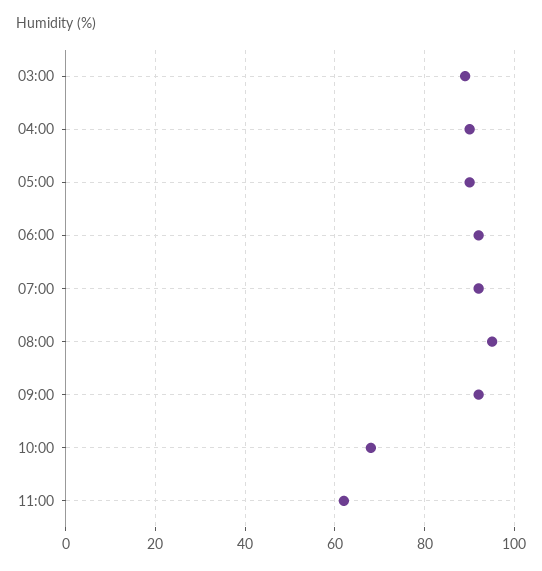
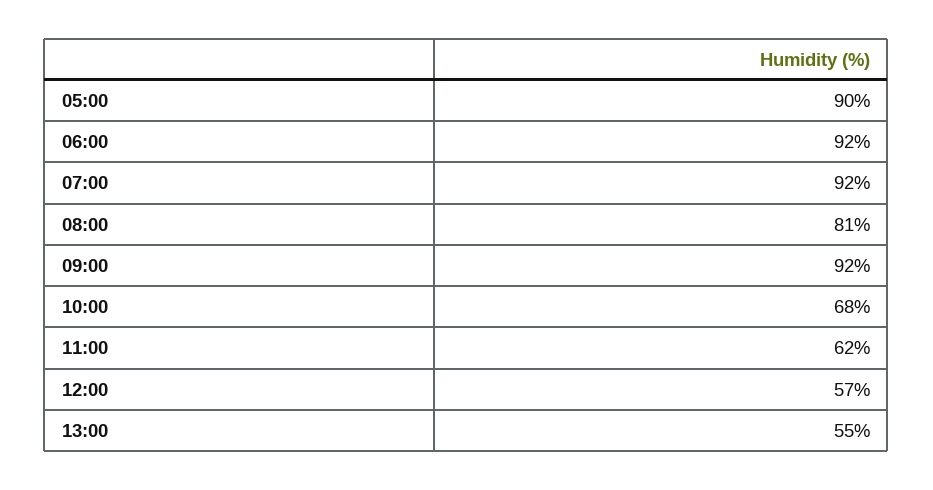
03:00: 90 -> none
04:00: 90 -> none
08:00: 95 -> 81
12:00: none -> 57
13:00: none -> 55

